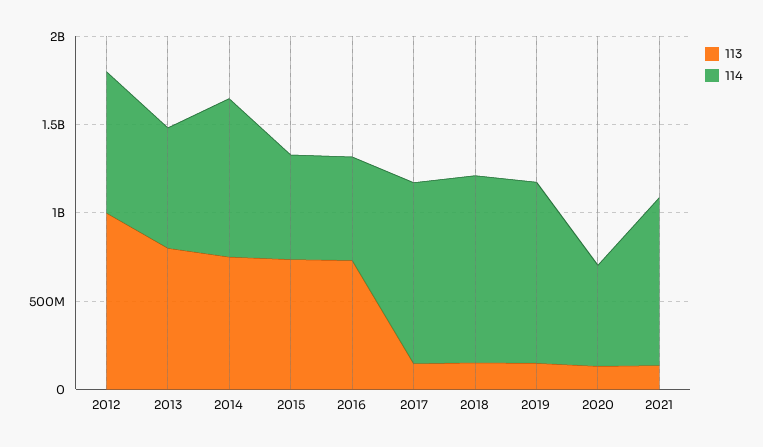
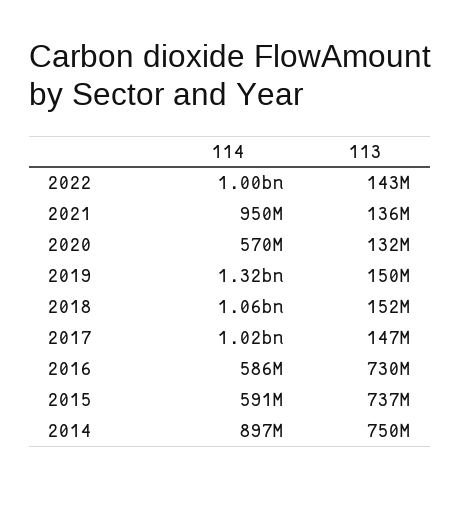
113, 2012: 1000000000 -> none
114, 2012: 800000000 -> none
113, 2013: 800000000 -> none
114, 2013: 700000000 -> none
114, 2019: 1000000000 -> 1320000000
114, 2022: none -> 1000000000
113, 2022: none -> 143000000

